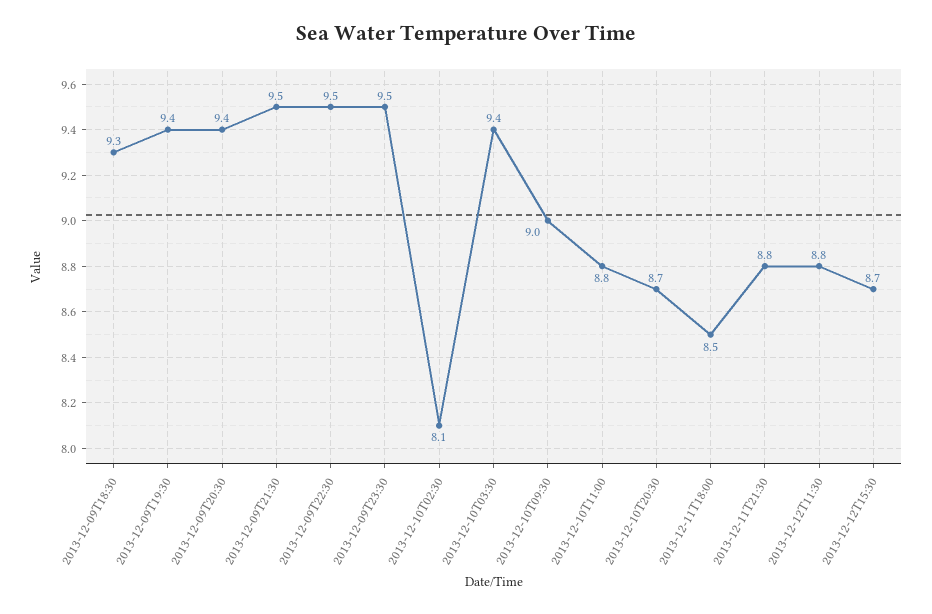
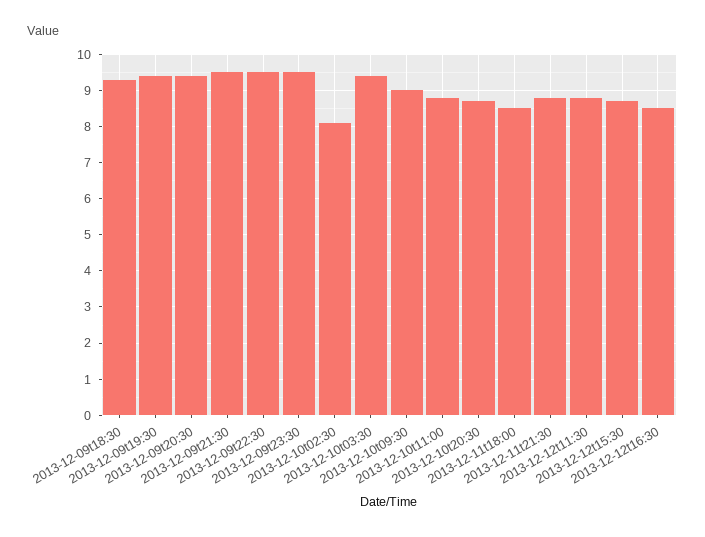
2013-12-12t16:30: none -> 8.5

